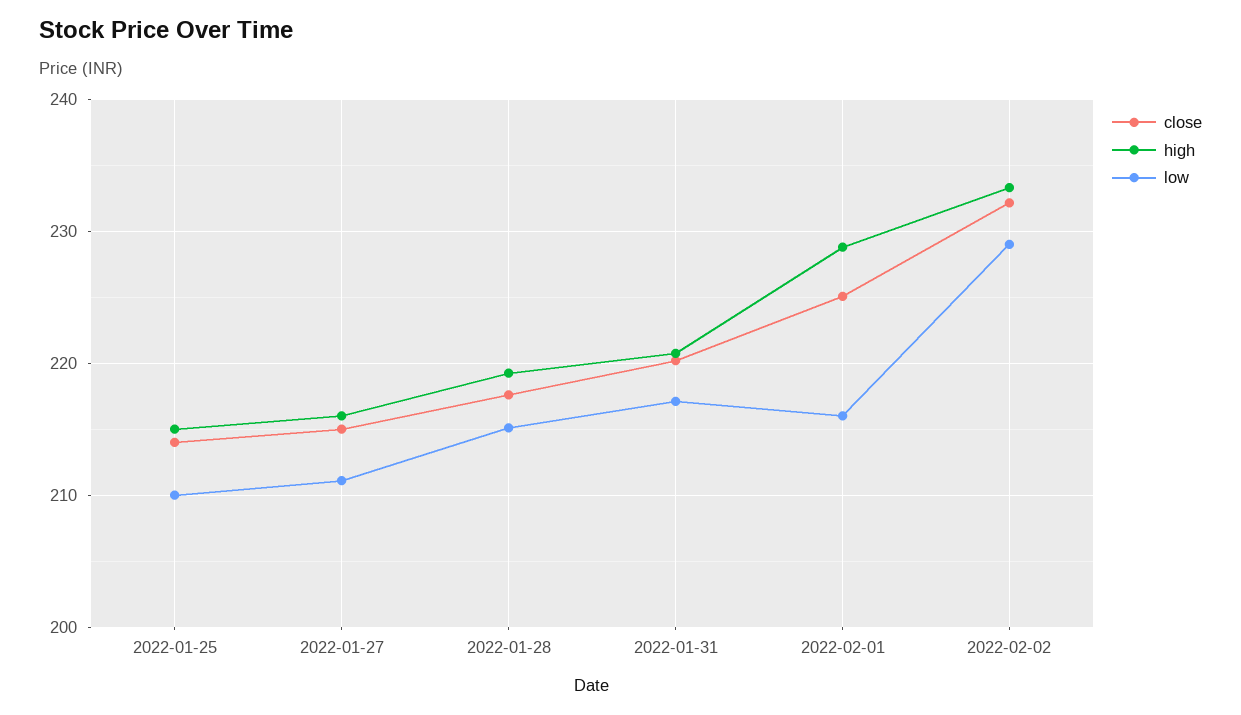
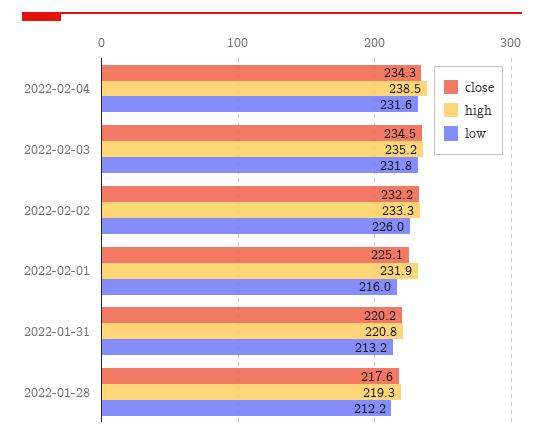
close, 2022-01-25: 214 -> none
high, 2022-01-25: 215 -> none
low, 2022-01-25: 210 -> none
close, 2022-01-27: 215 -> none
high, 2022-01-27: 216 -> none
low, 2022-01-27: 211 -> none
low, 2022-01-28: 215 -> 212.2
low, 2022-01-31: 217 -> 213.2
high, 2022-02-01: 229 -> 231.9
low, 2022-02-02: 229 -> 226
close, 2022-02-04: none -> 234.3
high, 2022-02-04: none -> 238.5
low, 2022-02-04: none -> 231.6
close, 2022-02-03: none -> 234.5
high, 2022-02-03: none -> 235.2
low, 2022-02-03: none -> 231.8

